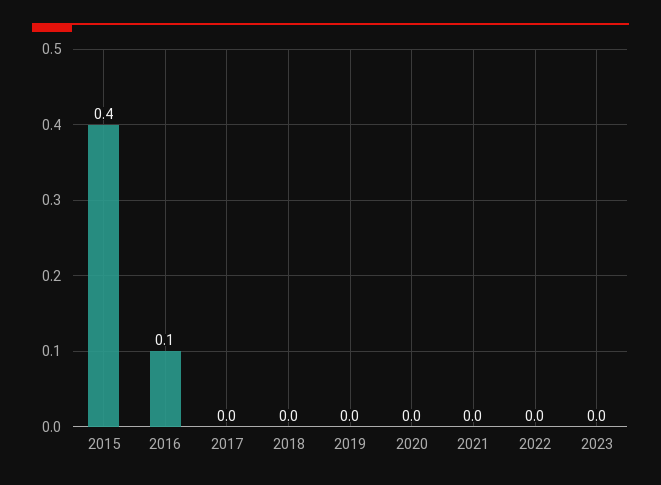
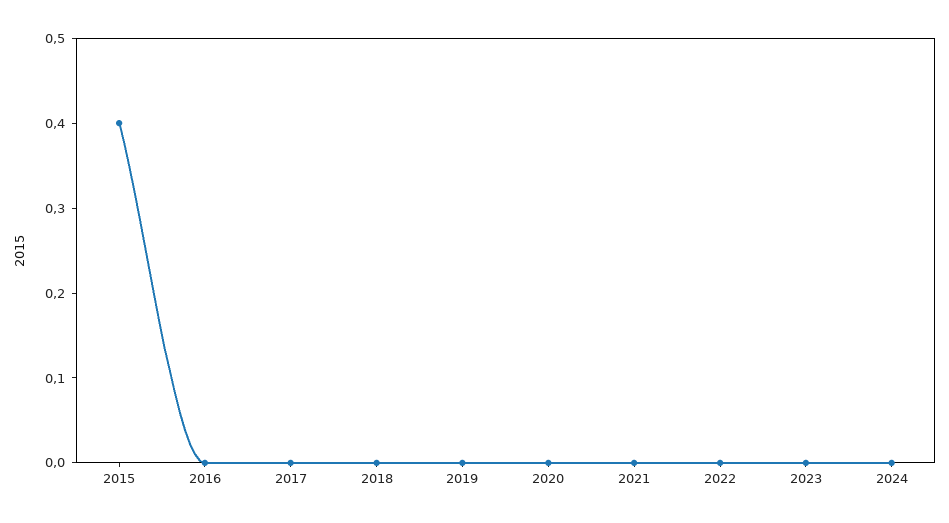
2016: 0.1 -> 0
2024: none -> 0

